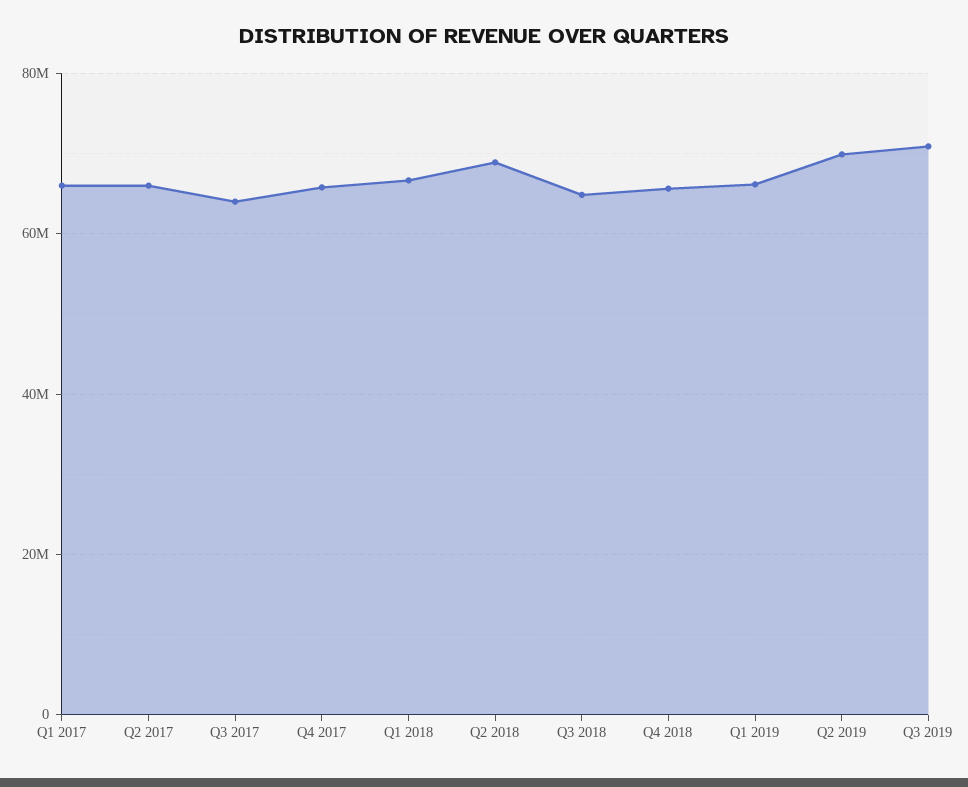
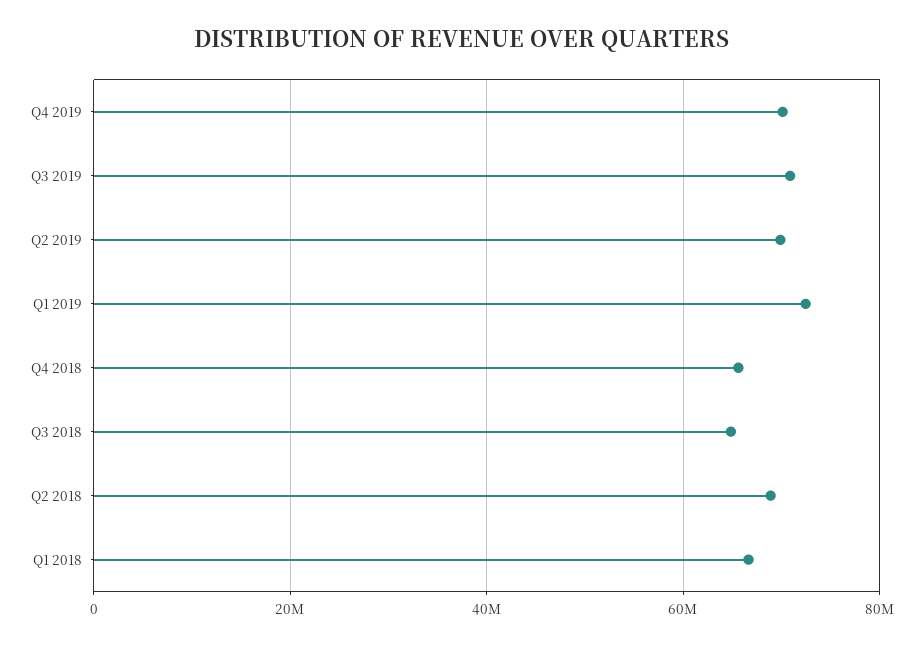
Q1 2017: 66000000 -> none
Q2 2017: 66000000 -> none
Q3 2017: 64000000 -> none
Q4 2017: 66000000 -> none
Q1 2019: 66000000 -> 72000000
Q4 2019: none -> 70000000

